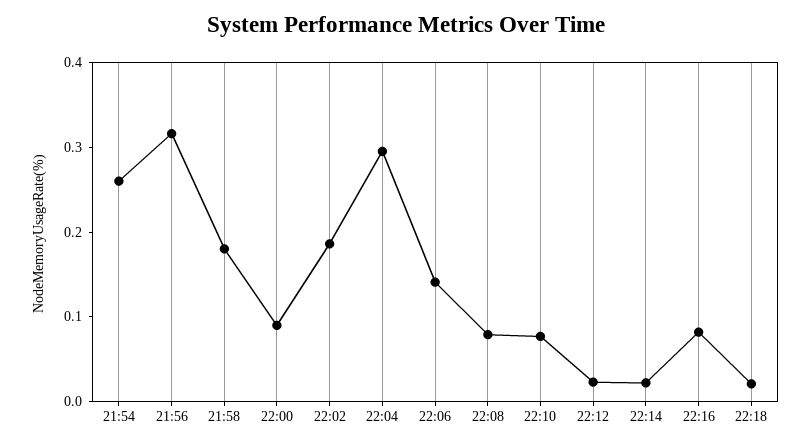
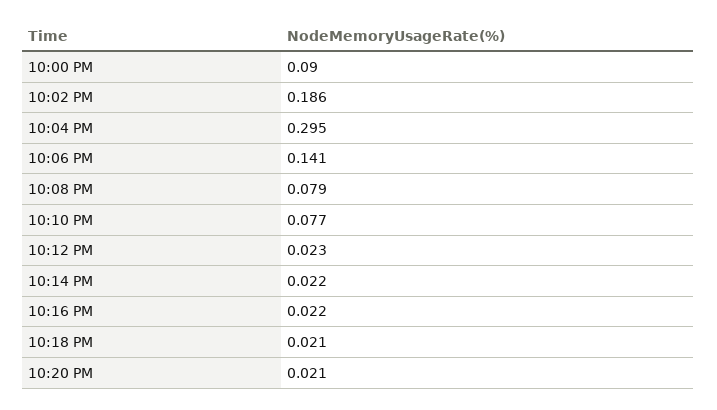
21:54: 0.26 -> none
21:56: 0.32 -> none
21:58: 0.18 -> none
22:16: 0.08 -> 0.022
10:20 PM: none -> 0.021

